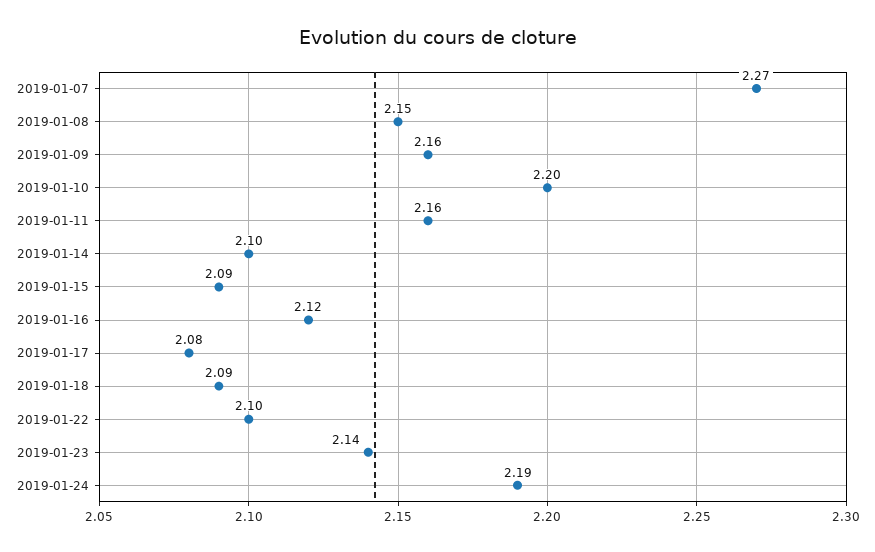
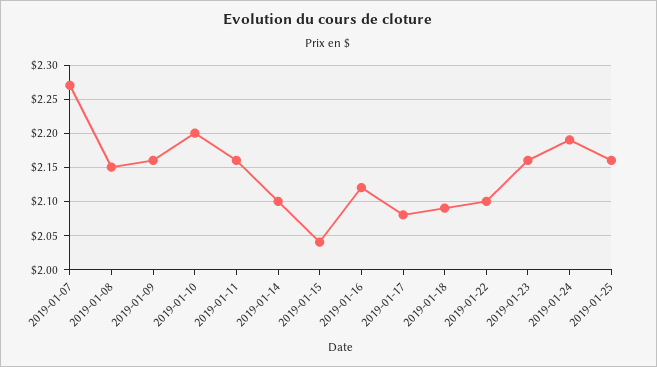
2019-01-15: 2.09 -> 2.04
2019-01-23: 2.14 -> 2.16
2019-01-25: none -> 2.16

